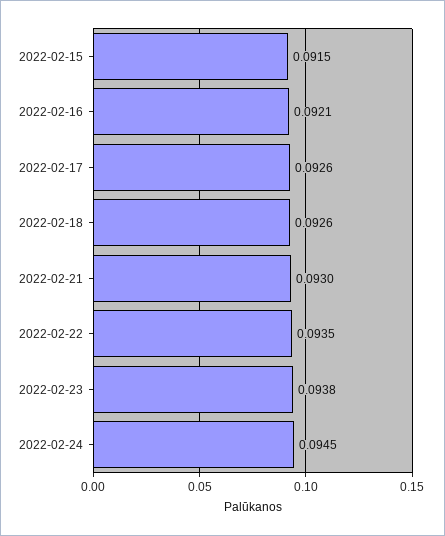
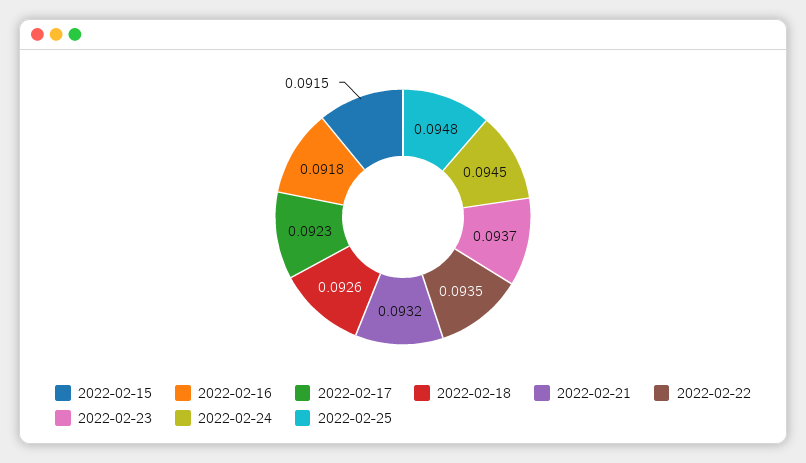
2022-02-16: 0.0921 -> 0.0918
2022-02-17: 0.0926 -> 0.0923
2022-02-21: 0.093 -> 0.0932
2022-02-23: 0.0938 -> 0.0937
2022-02-25: none -> 0.0948

